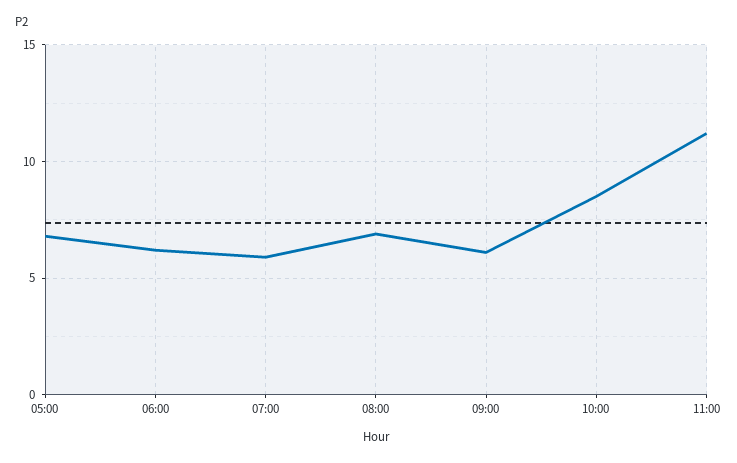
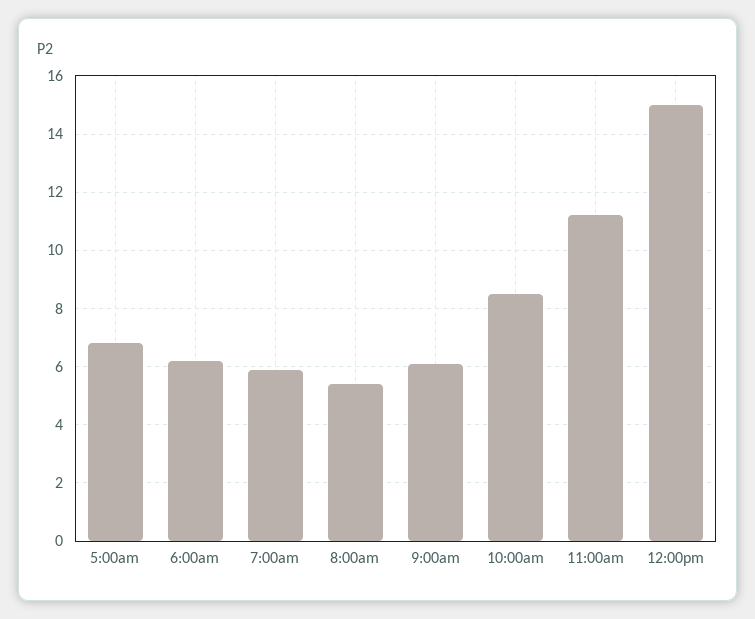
08:00: 7 -> 5.5
12:00pm: none -> 15

